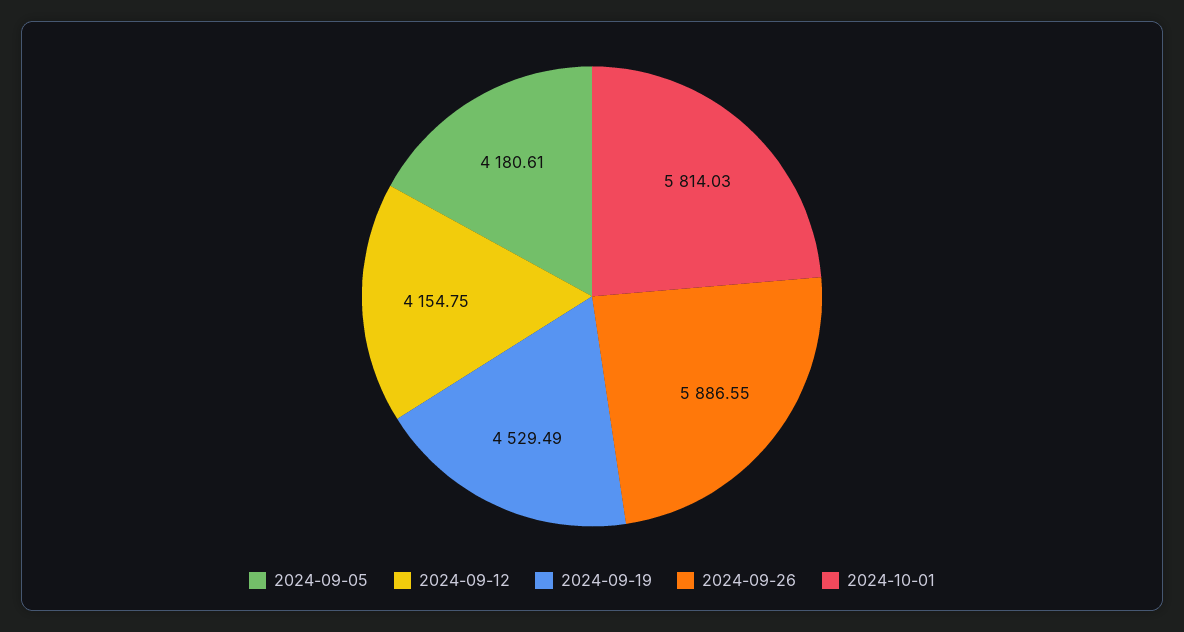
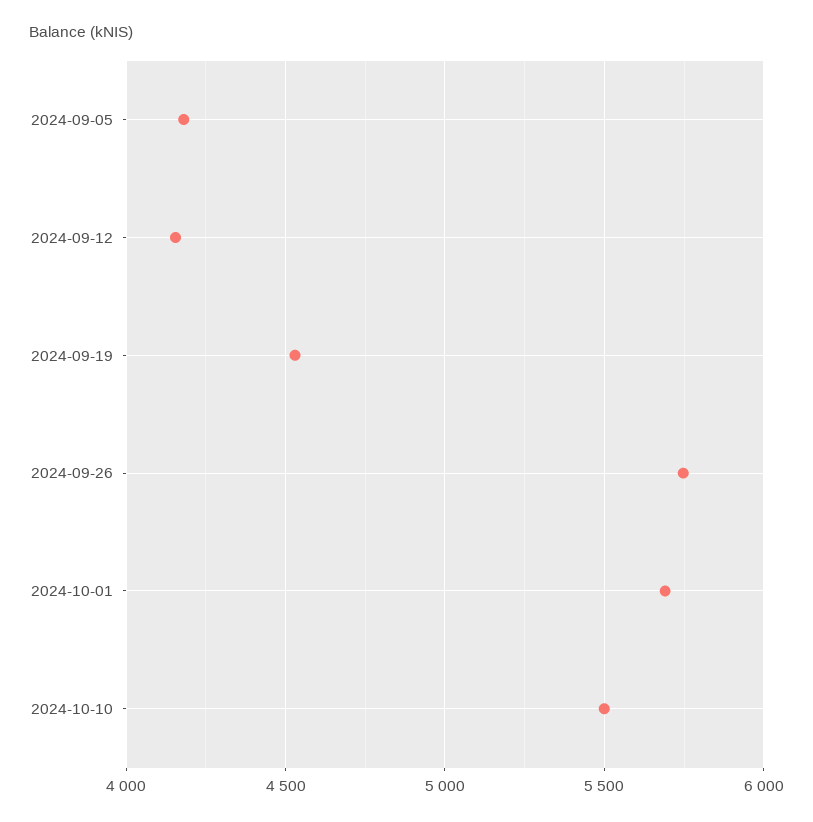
2024-09-26: 5886.55 -> 5750
2024-10-01: 5814.03 -> 5700
2024-10-10: none -> 5500

